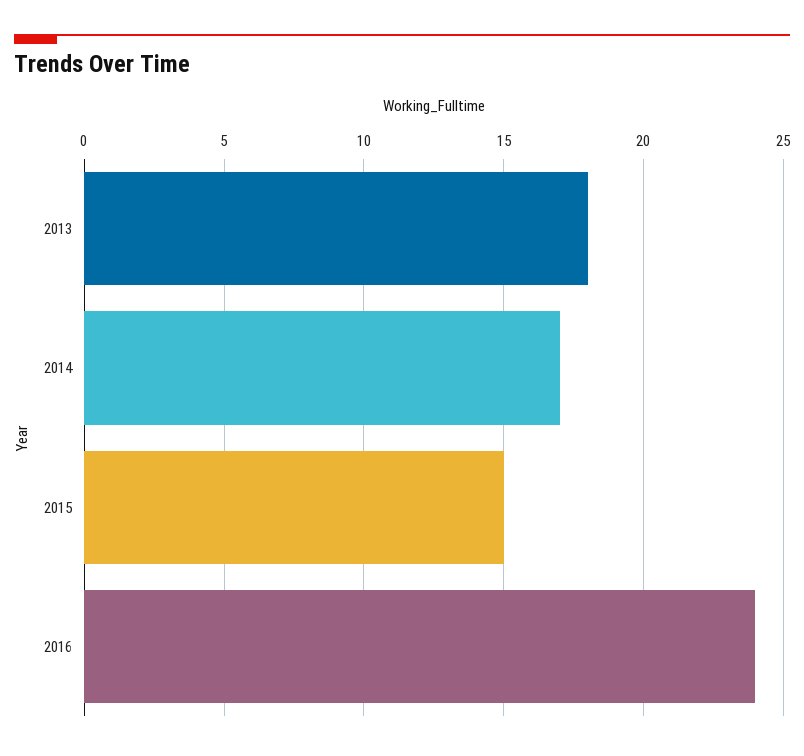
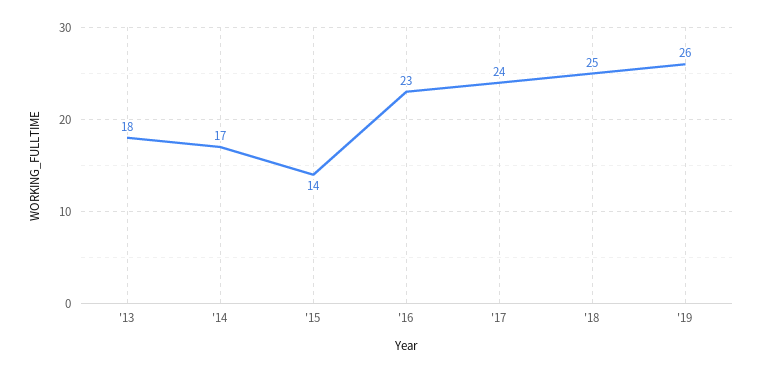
2015: 15 -> 14
2016: 24 -> 23
'17: none -> 24
'18: none -> 25
'19: none -> 26

